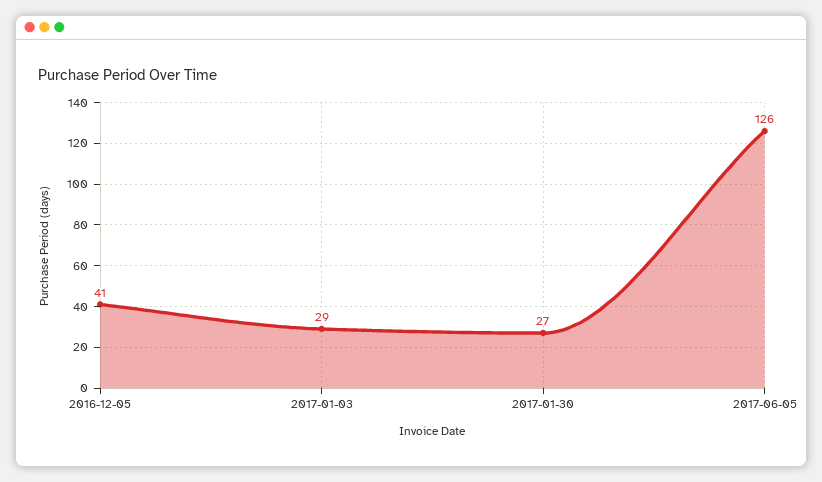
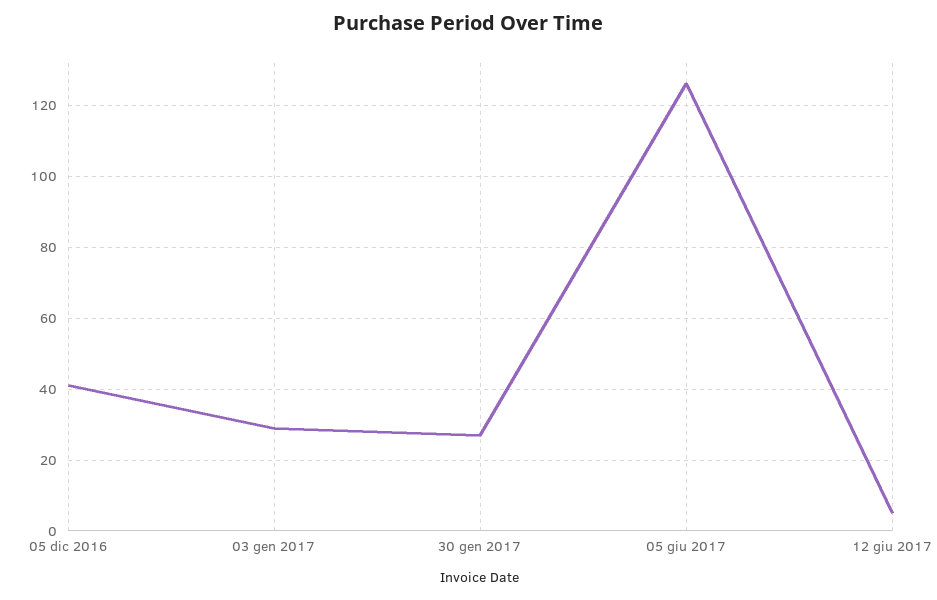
12 giu 2017: none -> 5

